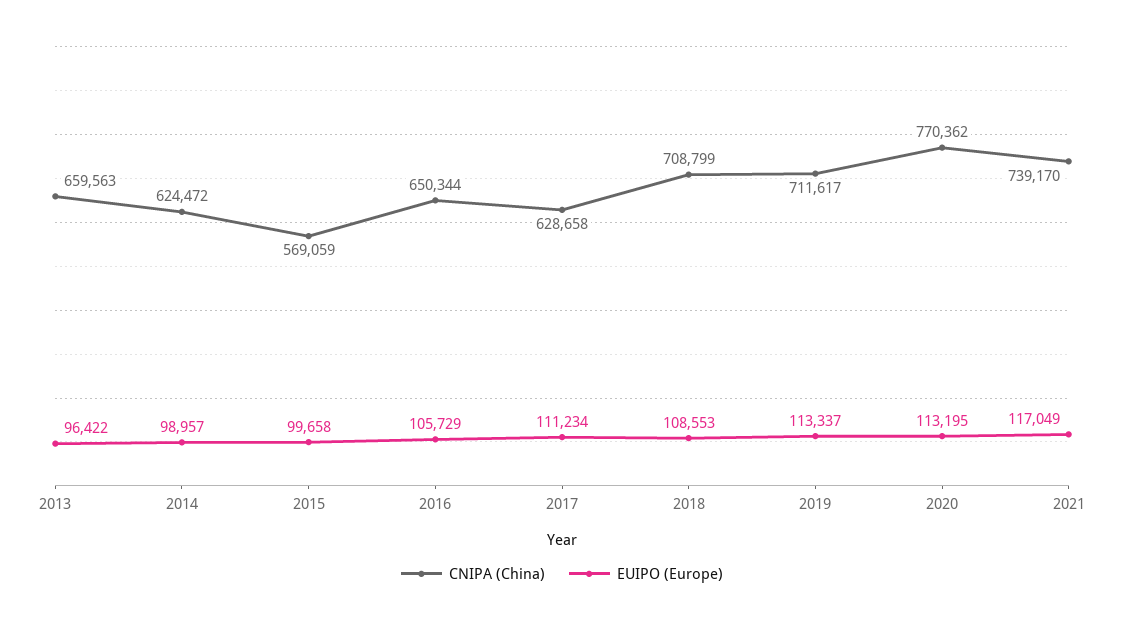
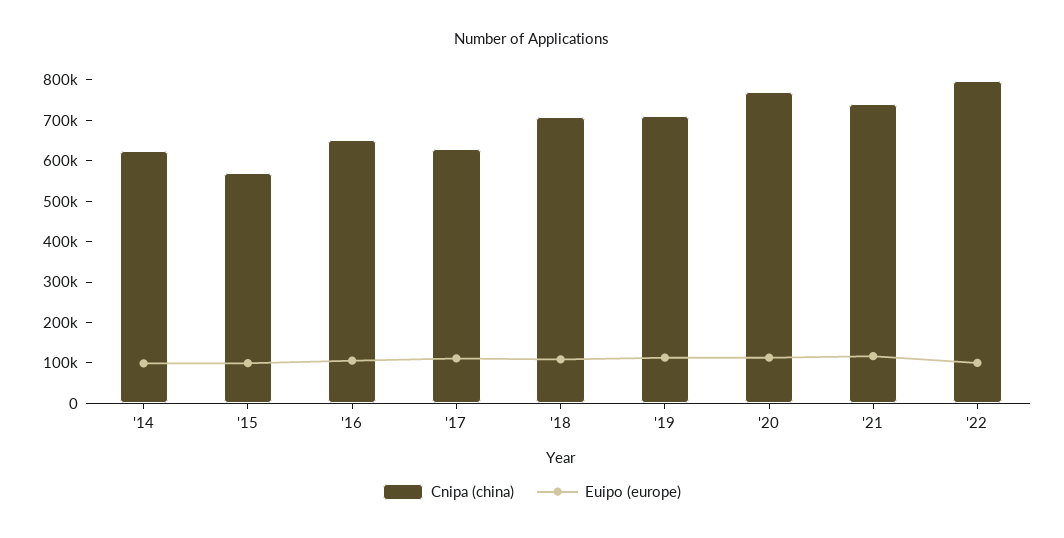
CNIPA (China), 2013: 659563 -> none
EUIPO (Europe), 2013: 96422 -> none
CNIPA (China), '22: none -> 800000
EUIPO (Europe), '22: none -> 100000

